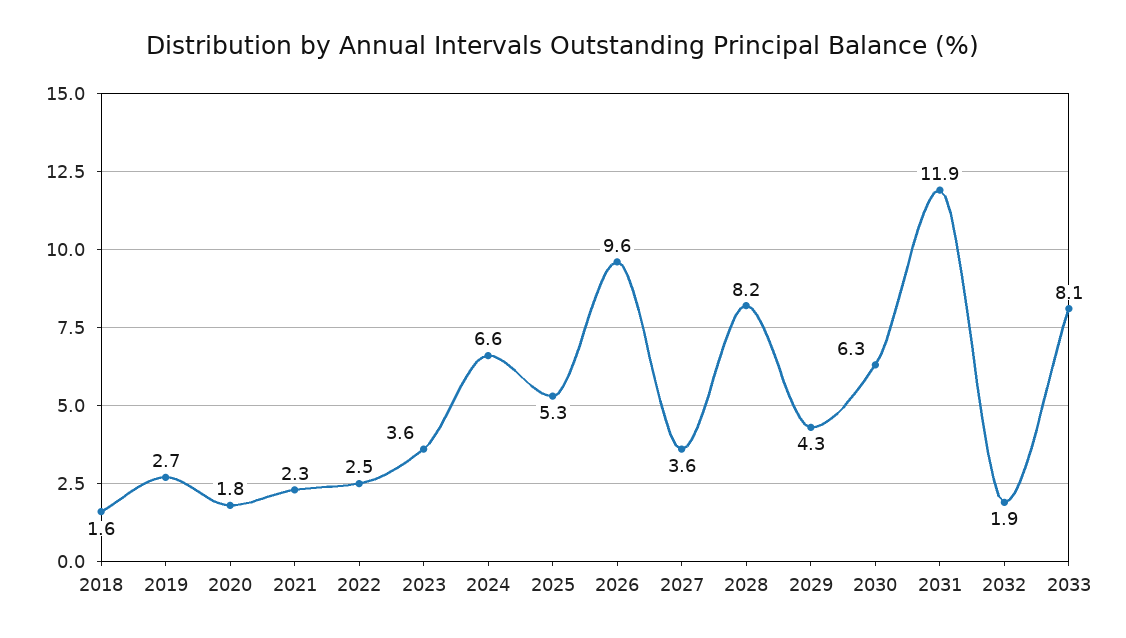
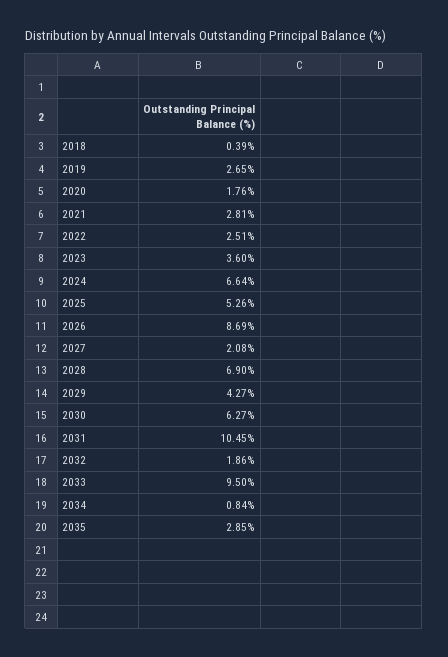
2018: 1.6 -> 0.39
2021: 2.3 -> 2.81
2026: 9.6 -> 8.69
2027: 3.6 -> 2.08
2028: 8.2 -> 6.9
2031: 11.9 -> 10.45
2033: 8.1 -> 9.5
2034: none -> 0.84
2035: none -> 2.85

